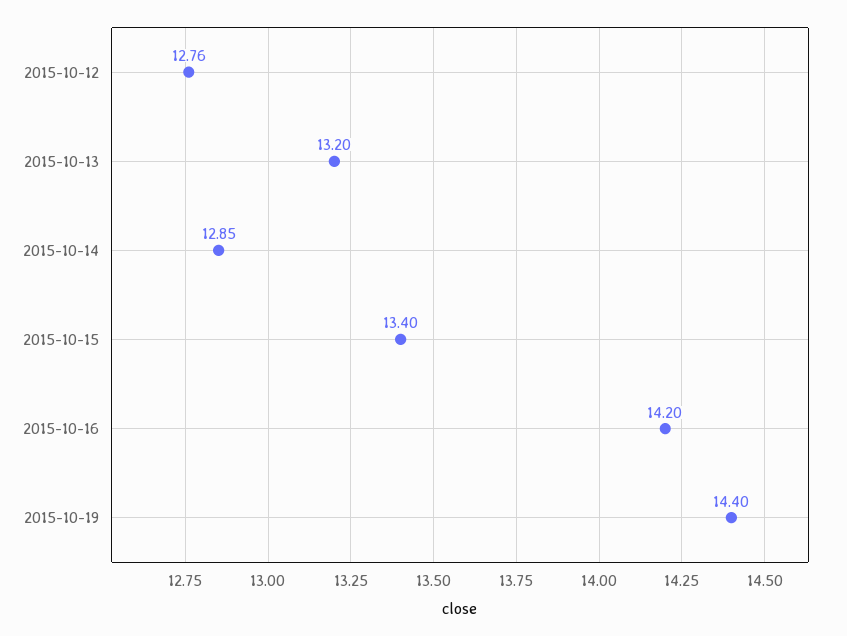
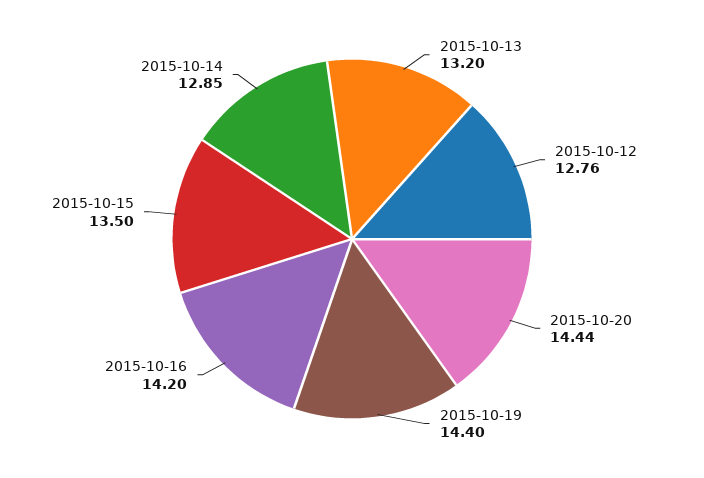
2015-10-15: 13.4 -> 13.5
2015-10-20: none -> 14.44

